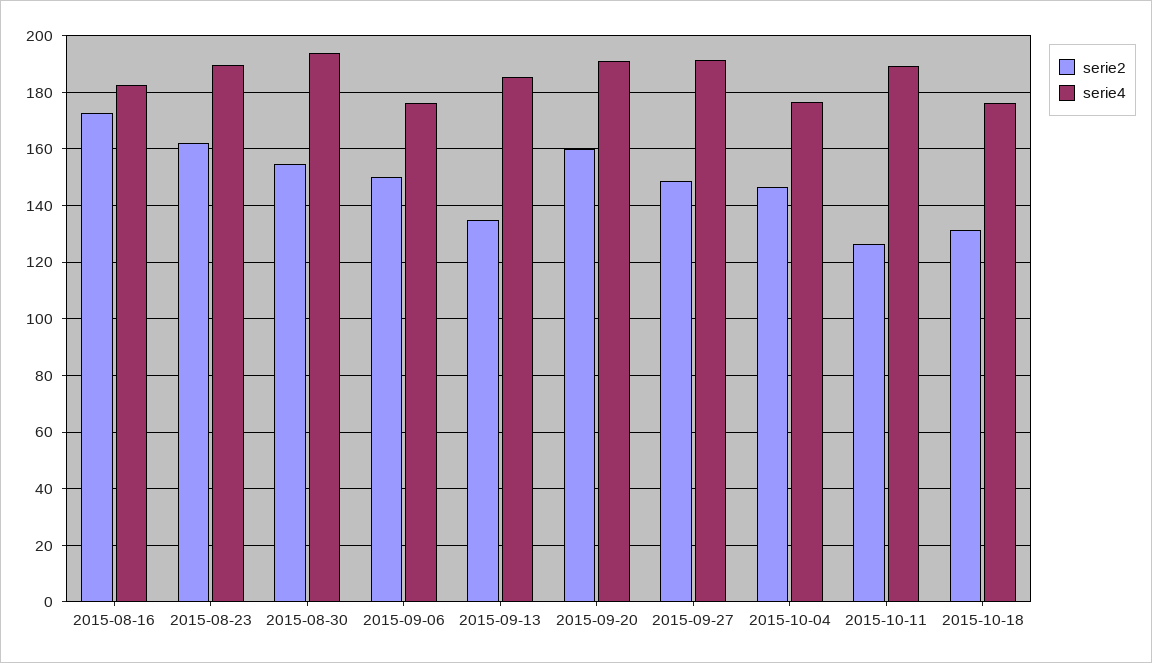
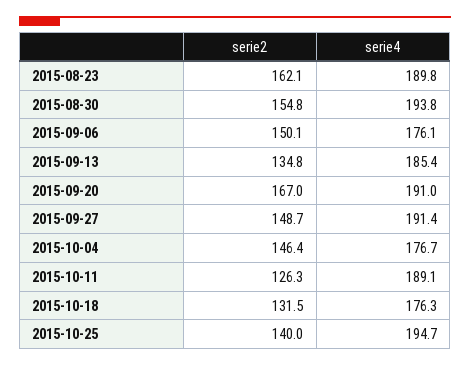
serie2, 2015-08-16: 172.5 -> none
serie4, 2015-08-16: 182.5 -> none
serie2, 2015-09-20: 160 -> 167
serie2, 2015-10-25: none -> 140
serie4, 2015-10-25: none -> 194.7

